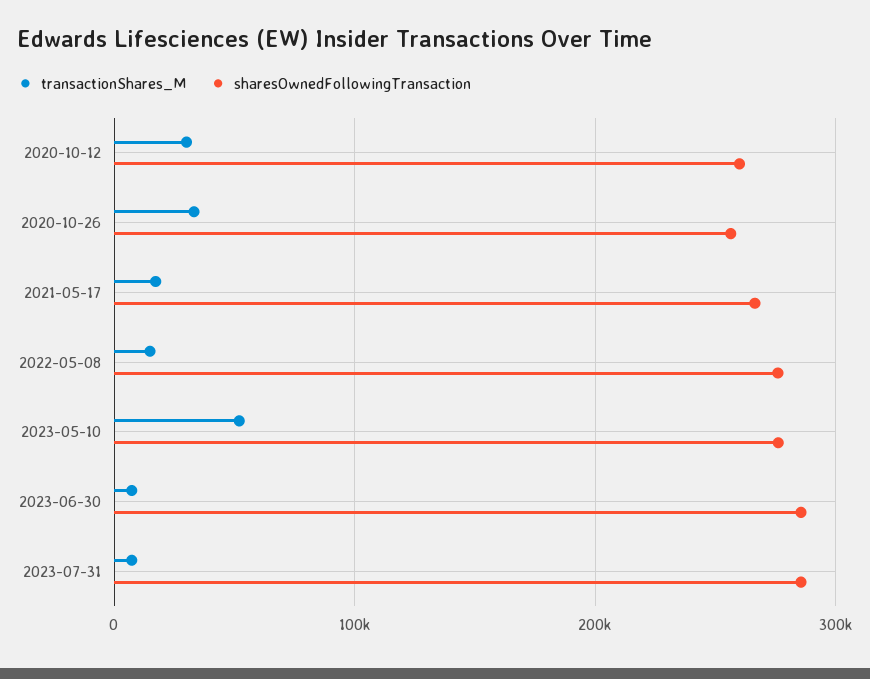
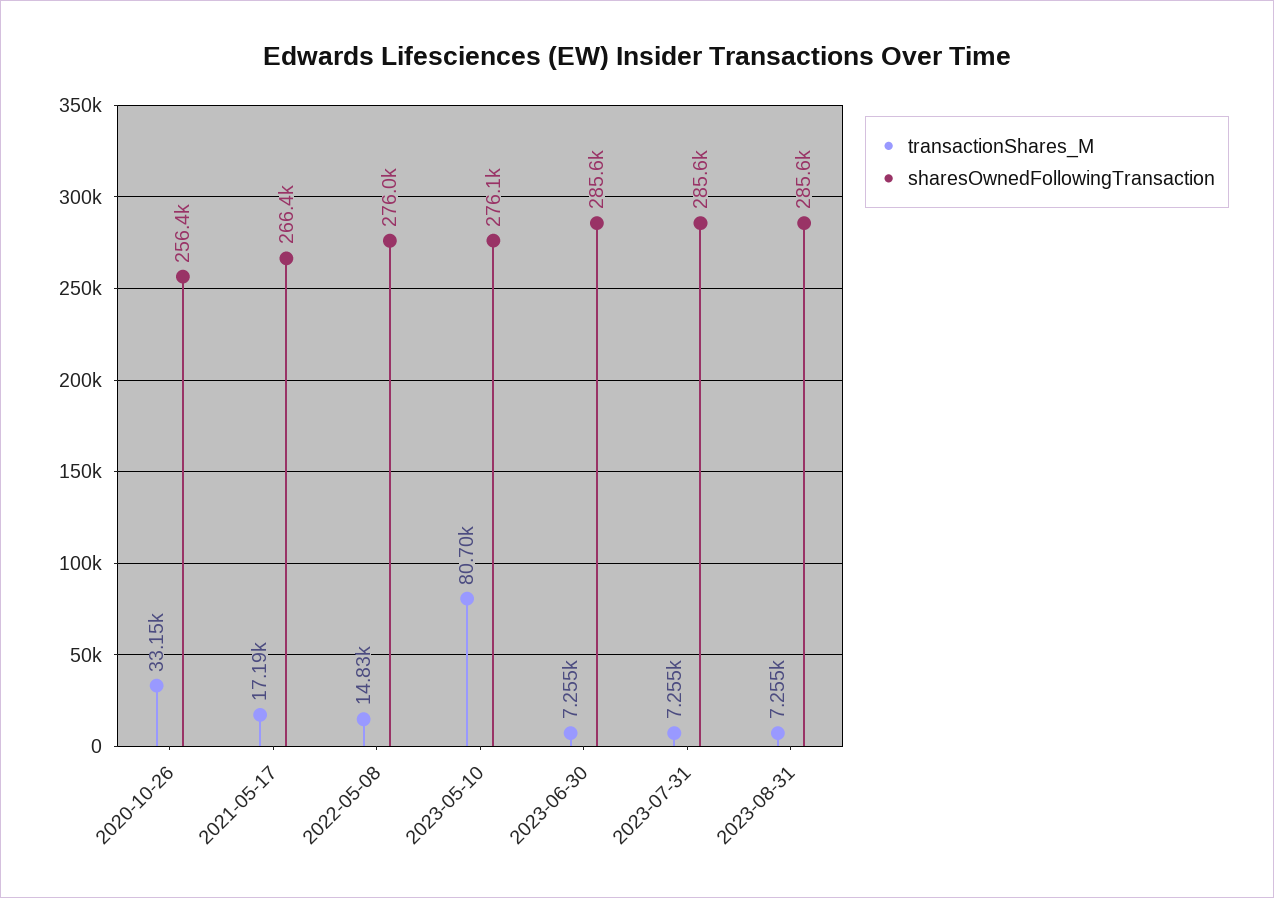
transactionShares_M, 2020-10-12: 30000 -> none
sharesOwnedFollowingTransaction, 2020-10-12: 260000 -> none
transactionShares_M, 2023-05-10: 50000 -> 80700
transactionShares_M, 2023-08-31: none -> 7255
sharesOwnedFollowingTransaction, 2023-08-31: none -> 285600

